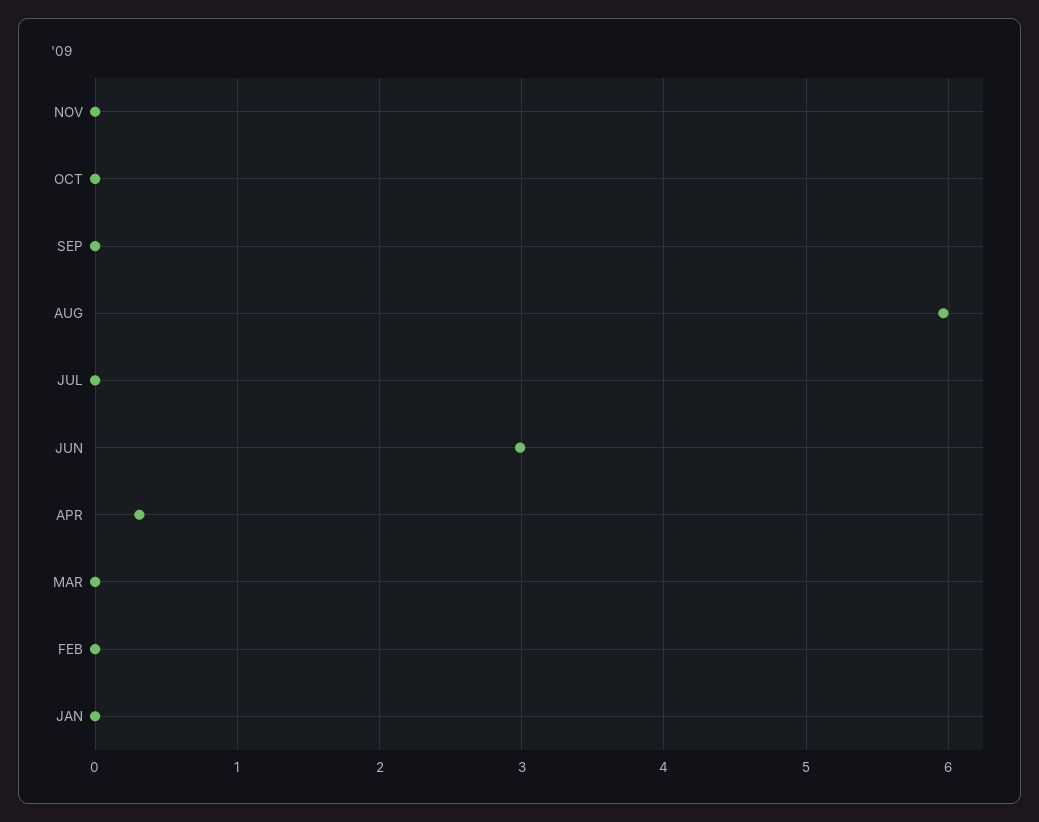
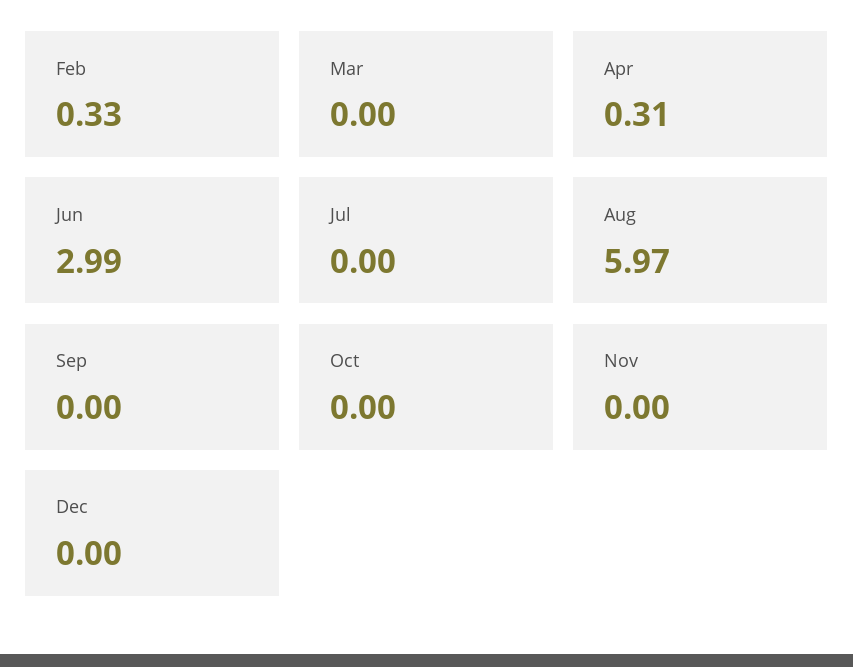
FEB: 0 -> 0.33
JAN: 0 -> none
Dec: none -> 0

